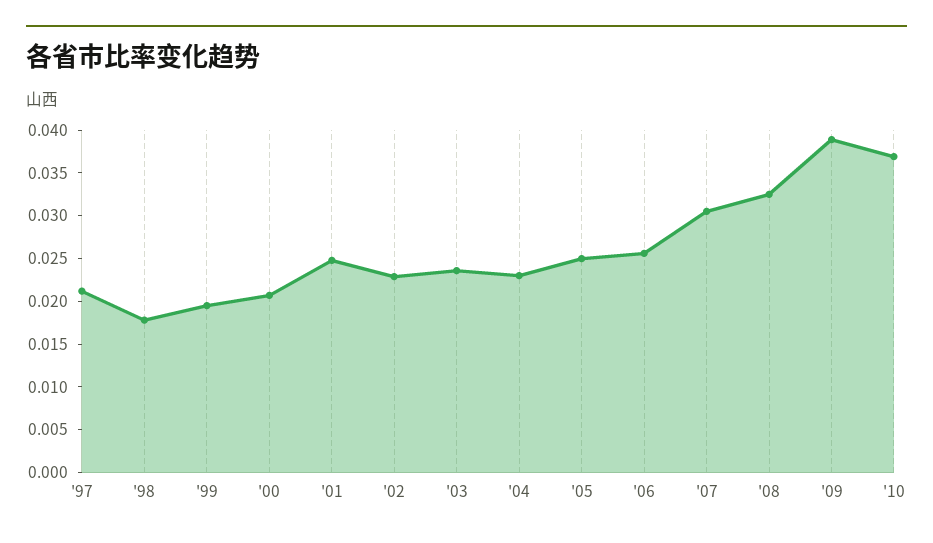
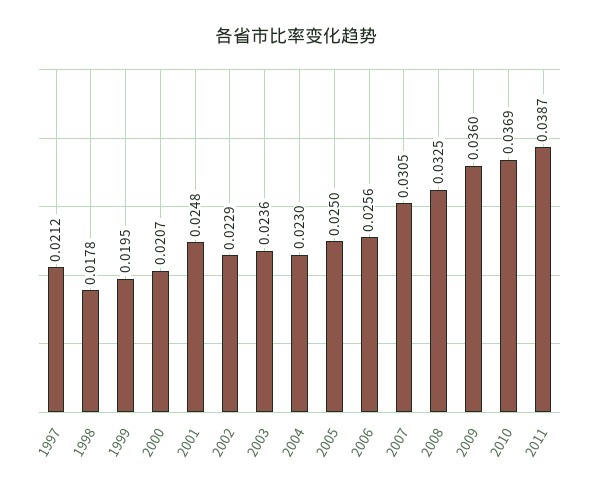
'09: 0.039 -> 0.036
2011: none -> 0.0387

